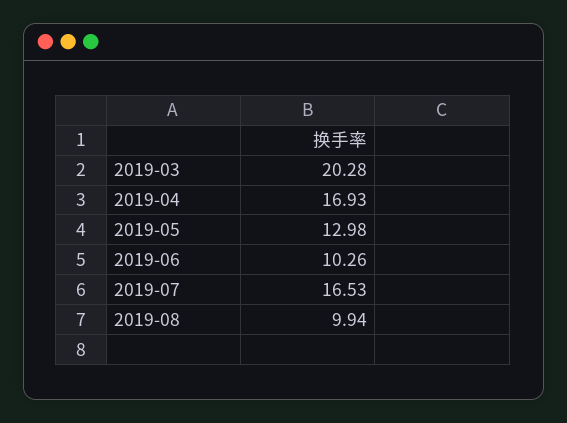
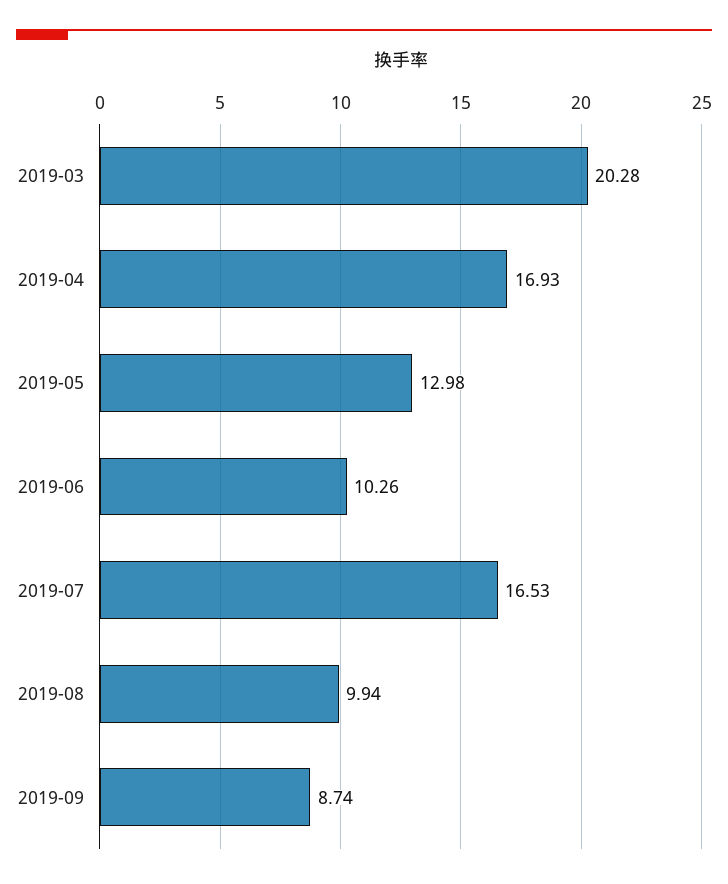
2019-09: none -> 8.74

